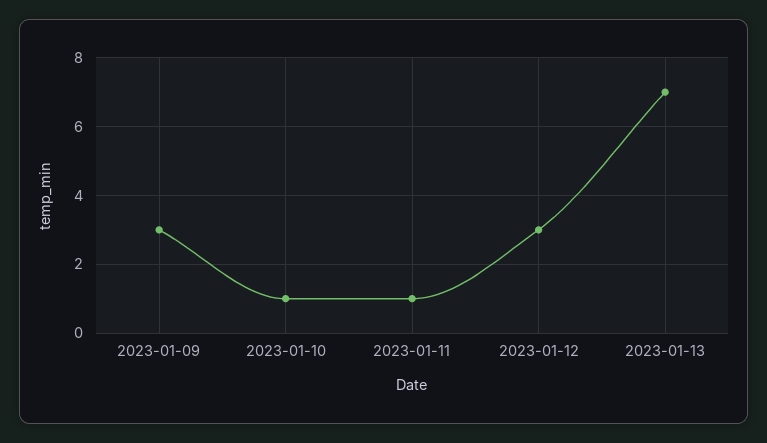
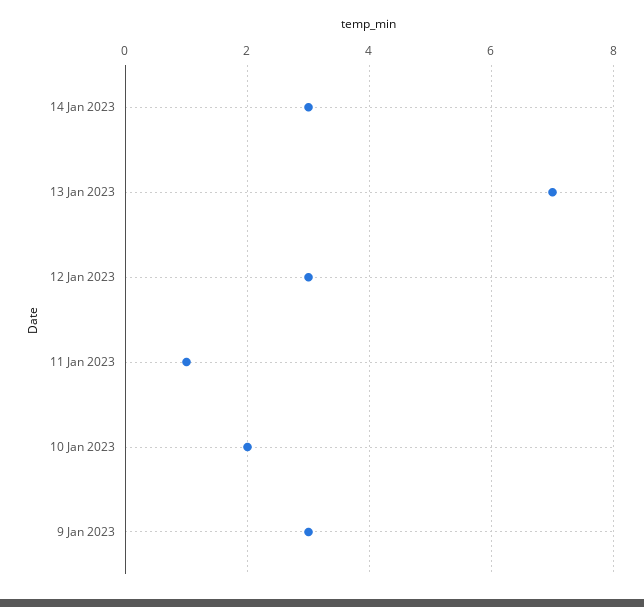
2023-01-10: 1 -> 2
14 Jan 2023: none -> 3

